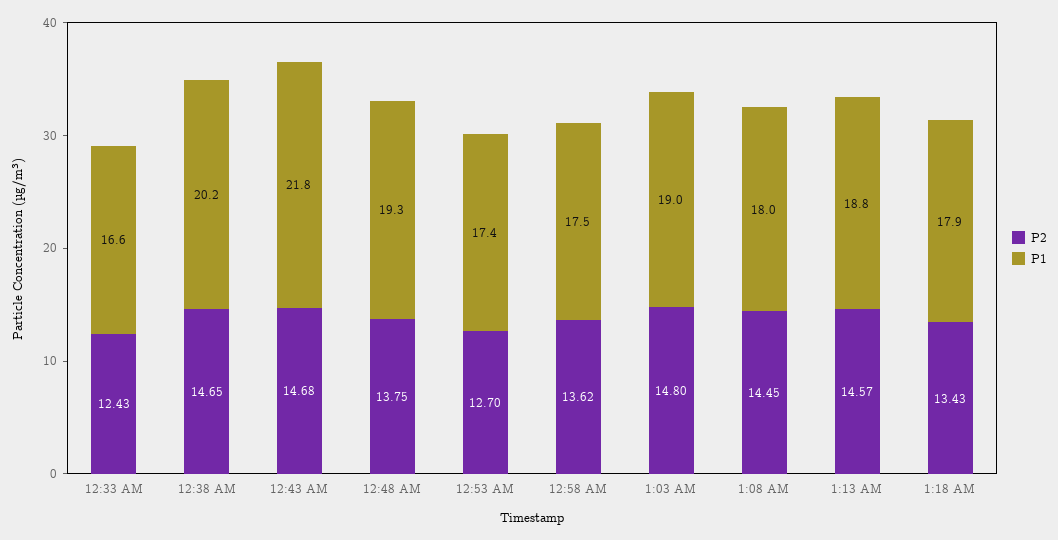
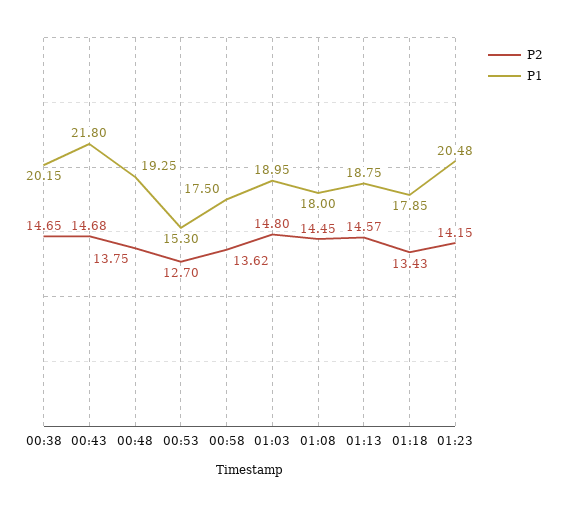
P2, 12:33 AM: 12.43 -> none
P1, 12:33 AM: 16.6 -> none
P1, 12:53 AM: 17.4 -> 15.3
P2, 01:23: none -> 14.15
P1, 01:23: none -> 20.48

